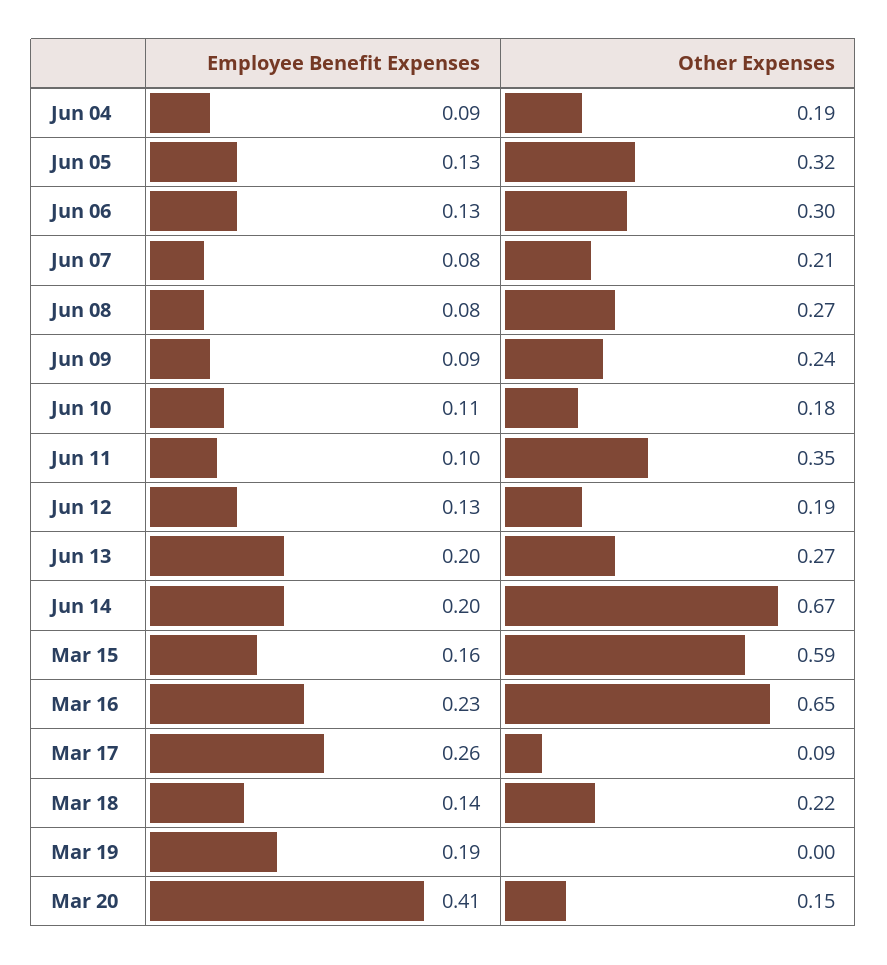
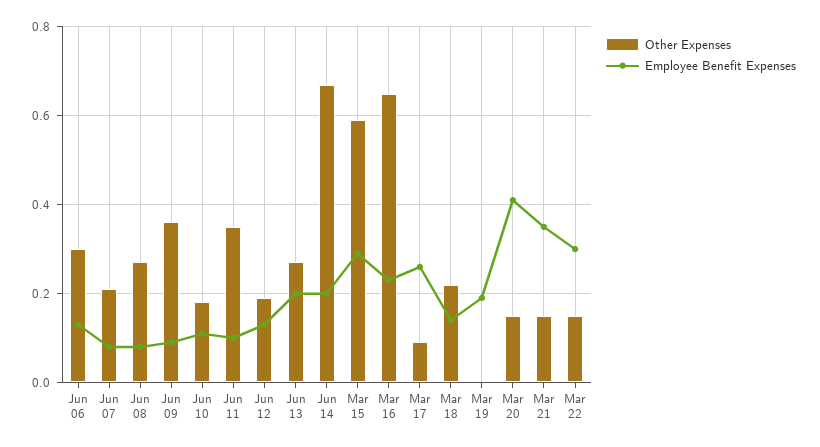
Employee Benefit Expenses, Jun 04: 0.09 -> none
Other Expenses, Jun 04: 0.19 -> none
Employee Benefit Expenses, Jun 05: 0.13 -> none
Other Expenses, Jun 05: 0.32 -> none
Other Expenses, Jun 09: 0.24 -> 0.35
Employee Benefit Expenses, Mar 15: 0.16 -> 0.3
Other Expenses, Mar 21: none -> 0.15
Employee Benefit Expenses, Mar 21: none -> 0.35
Other Expenses, Mar 22: none -> 0.15
Employee Benefit Expenses, Mar 22: none -> 0.3

